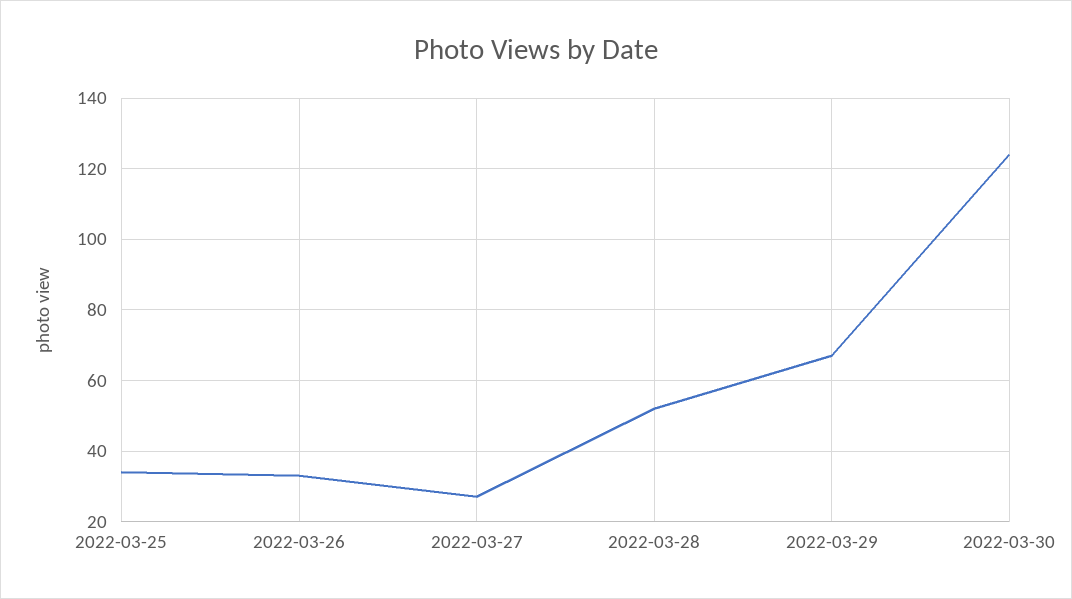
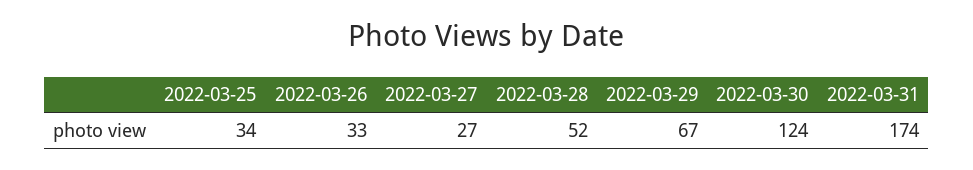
2022-03-31: none -> 174

